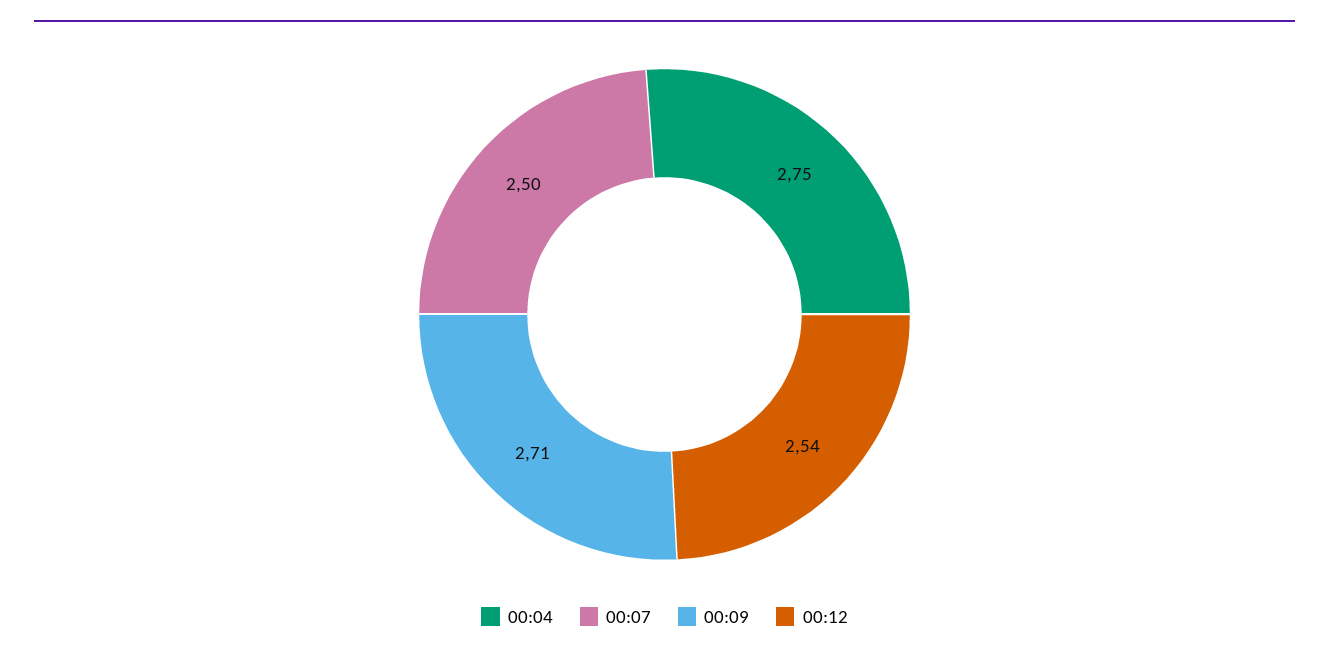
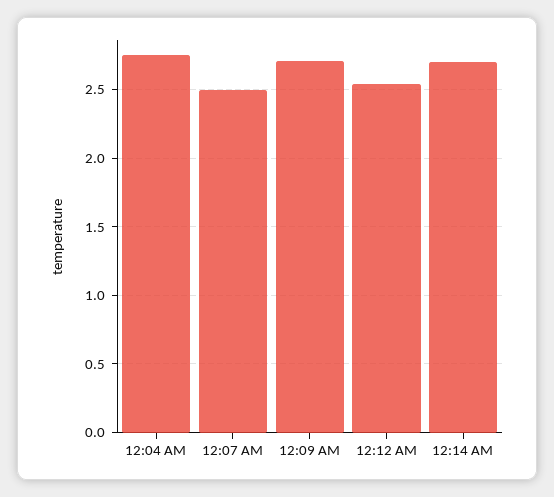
12:14 AM: none -> 2.7

